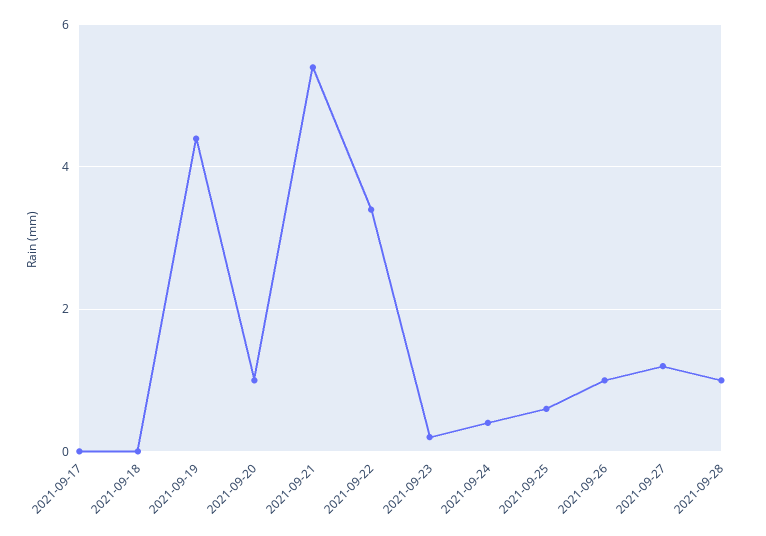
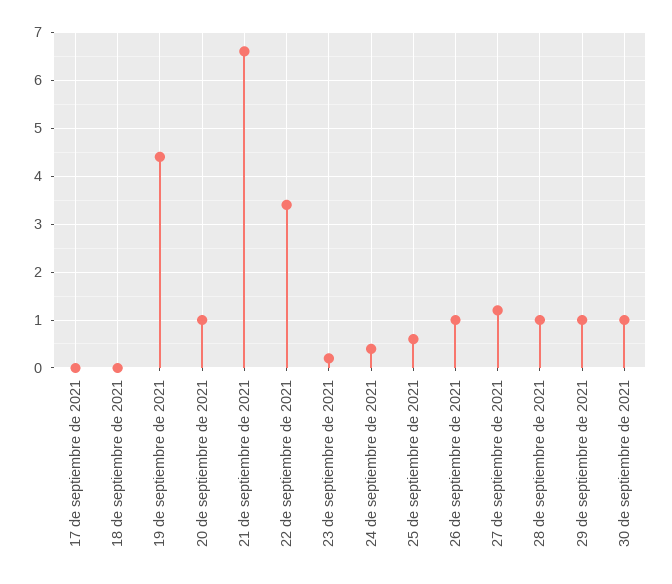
2021-09-21: 5.5 -> 6.5
29 de septiembre de 2021: none -> 1
30 de septiembre de 2021: none -> 1

